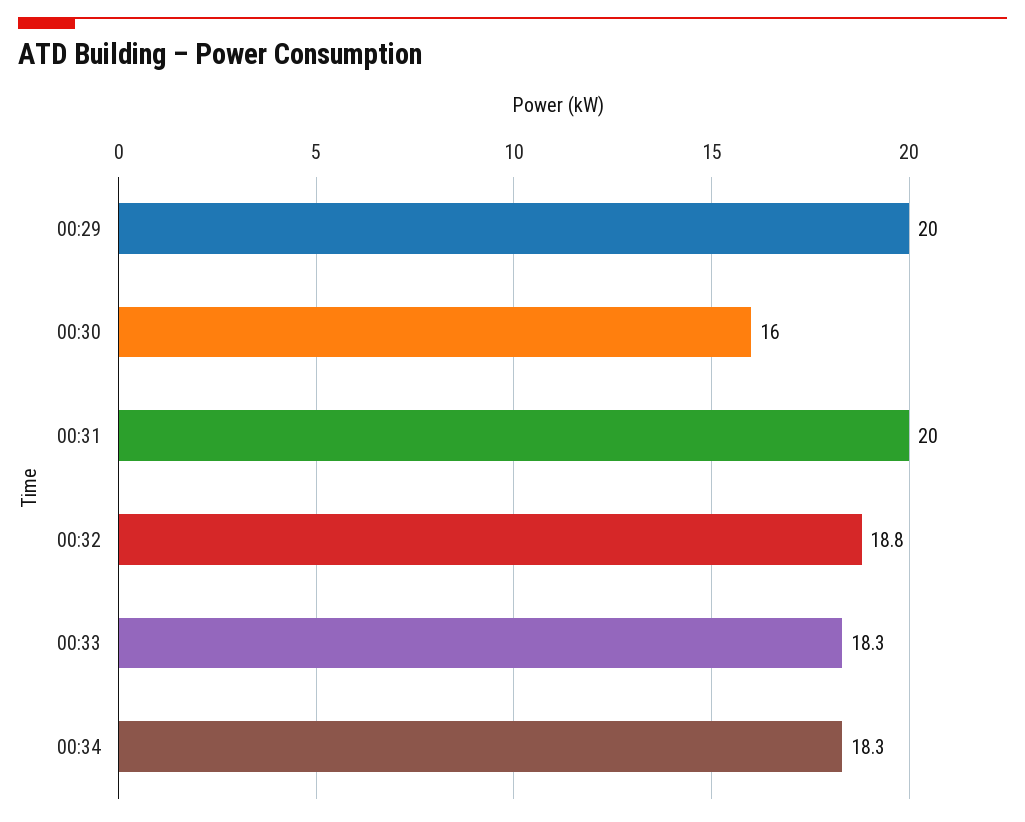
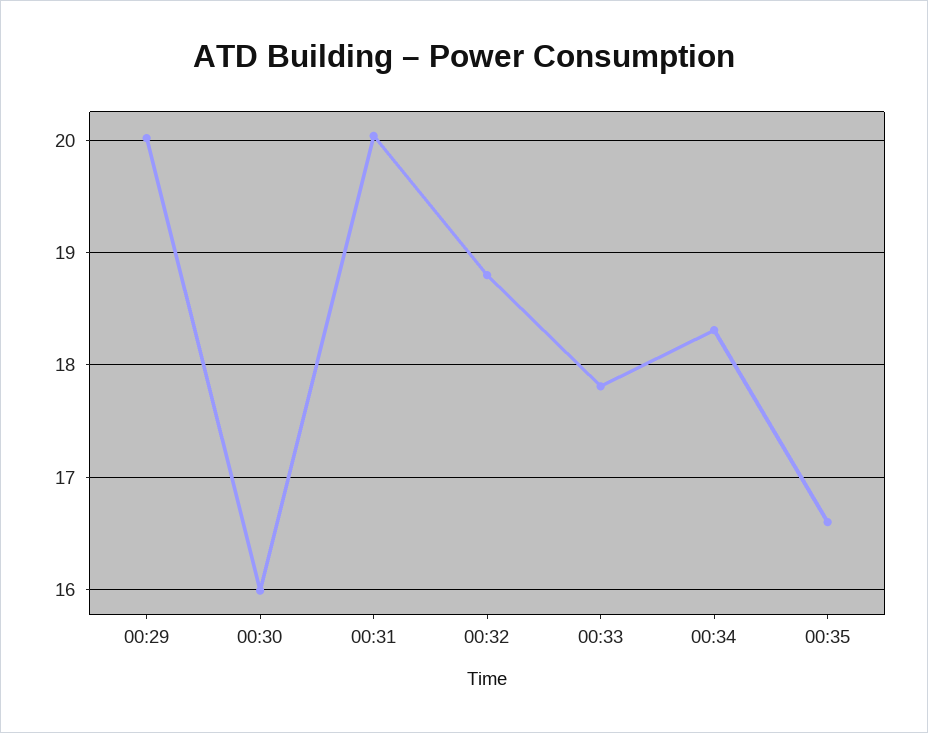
00:33: 18.3 -> 17.8
00:35: none -> 16.6

